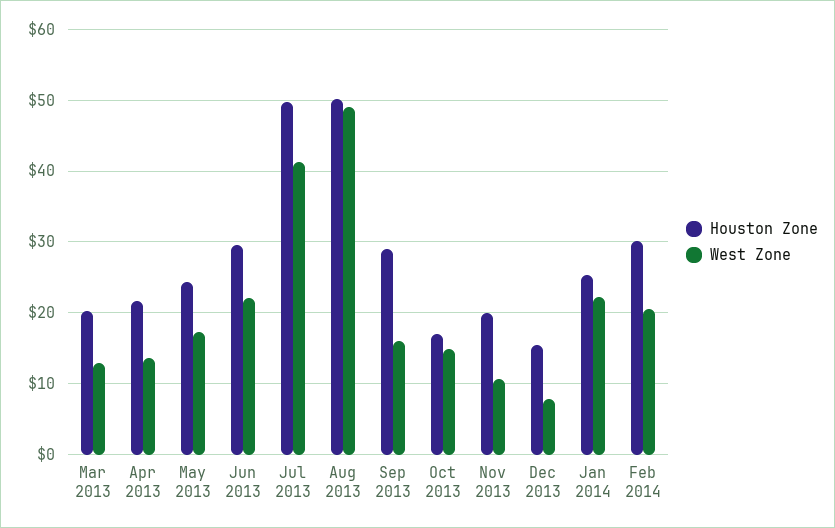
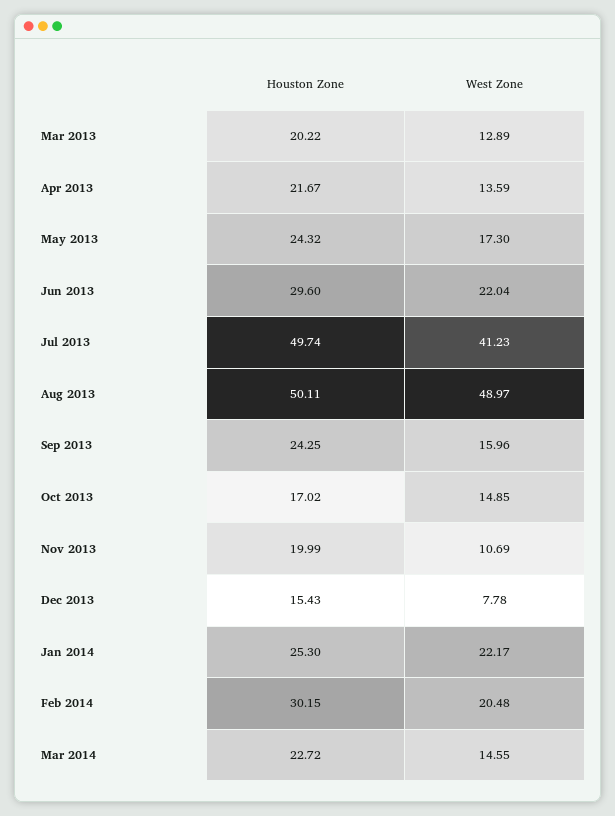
Houston Zone, Sep 2013: 29 -> 24.25
Houston Zone, Mar 2014: none -> 22.72
West Zone, Mar 2014: none -> 14.55

